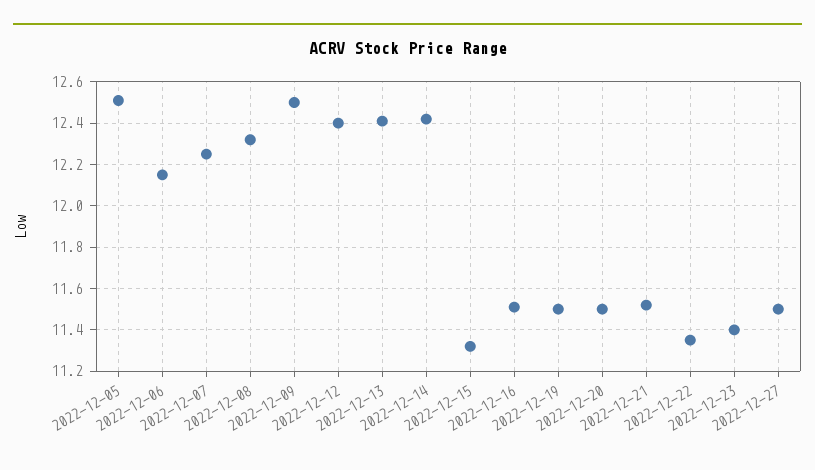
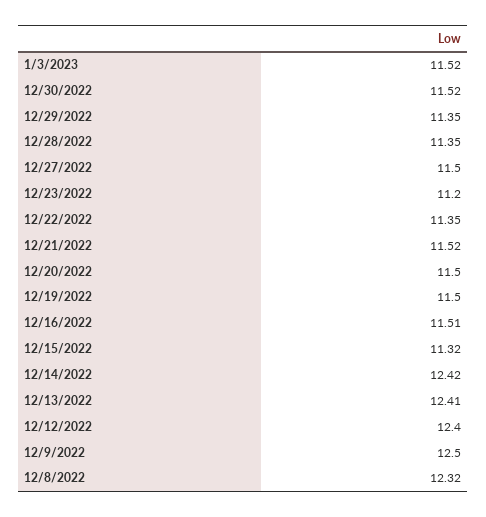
2022-12-05: 12.5 -> none
2022-12-06: 12.15 -> none
2022-12-07: 12.25 -> none
2022-12-23: 11.4 -> 11.2
1/3/2023: none -> 11.52
12/30/2022: none -> 11.52
12/29/2022: none -> 11.35
12/28/2022: none -> 11.35

